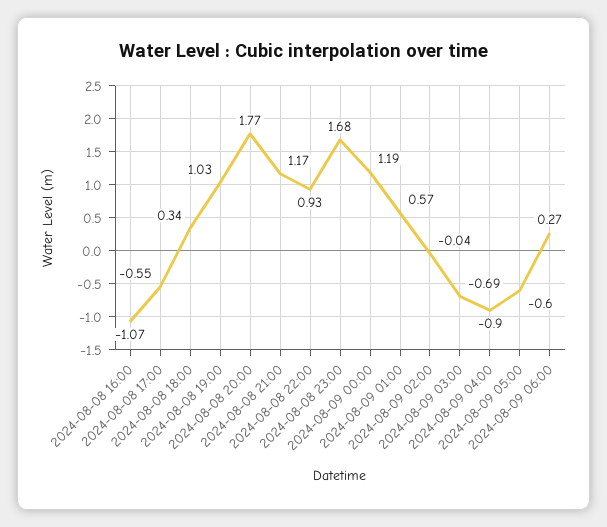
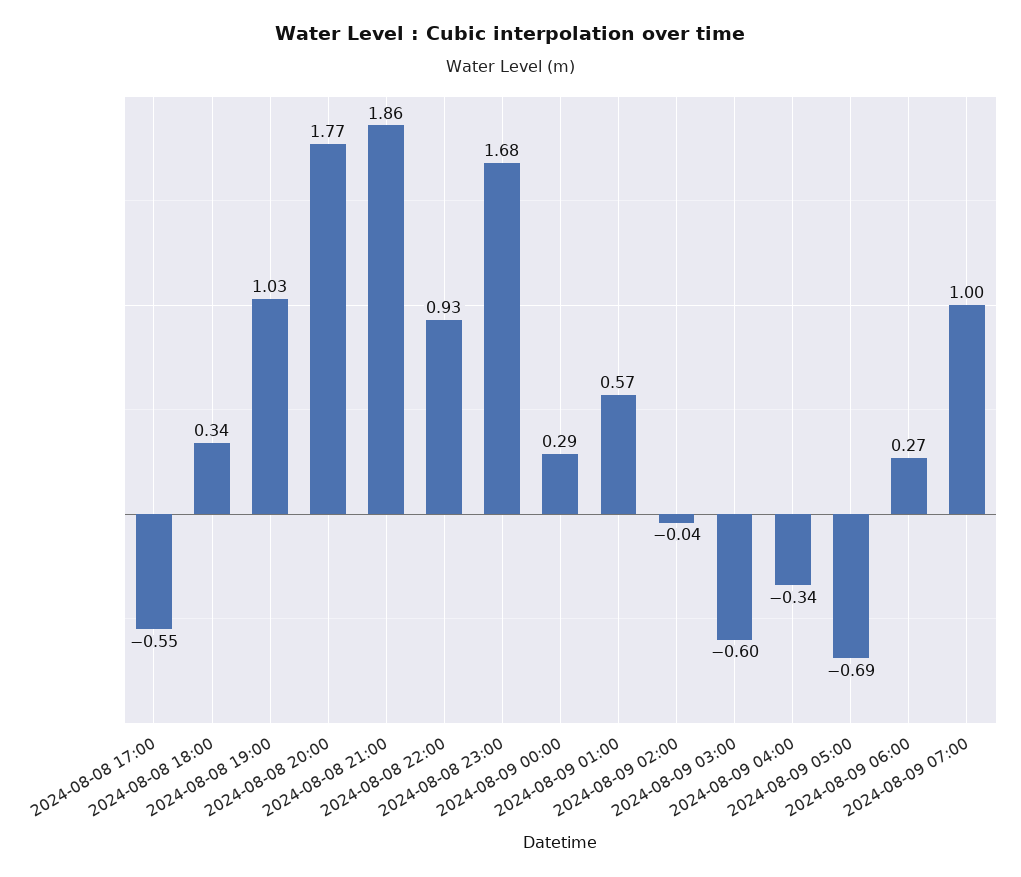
2024-08-08 16:00: -1.07 -> none
2024-08-08 21:00: 1.17 -> 1.86
2024-08-09 00:00: 1.19 -> 0.29
2024-08-09 03:00: -0.69 -> -0.6
2024-08-09 04:00: -0.9 -> -0.34
2024-08-09 05:00: -0.6 -> -0.69
2024-08-09 07:00: none -> 1

